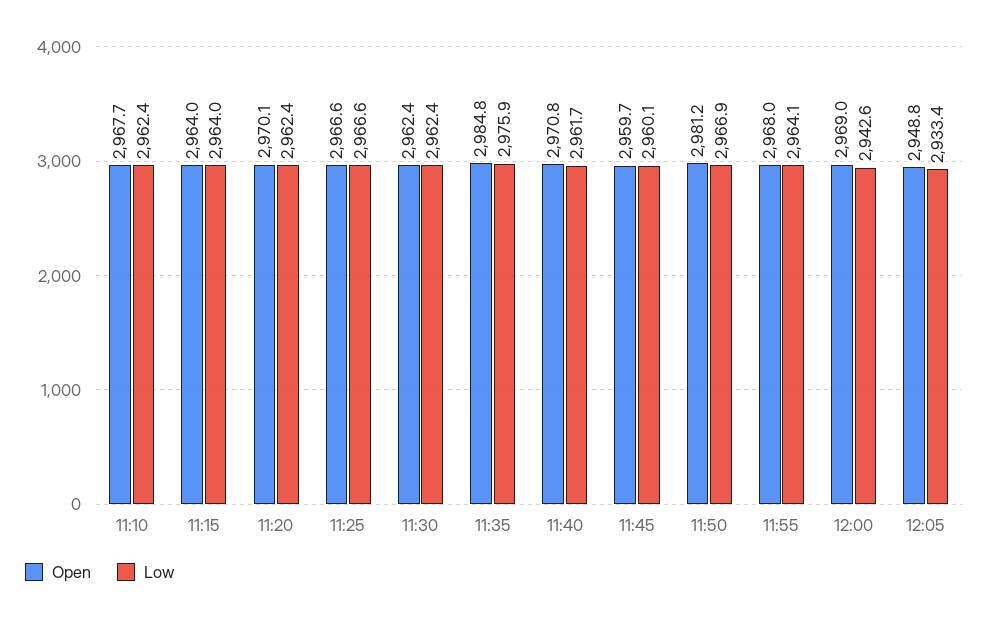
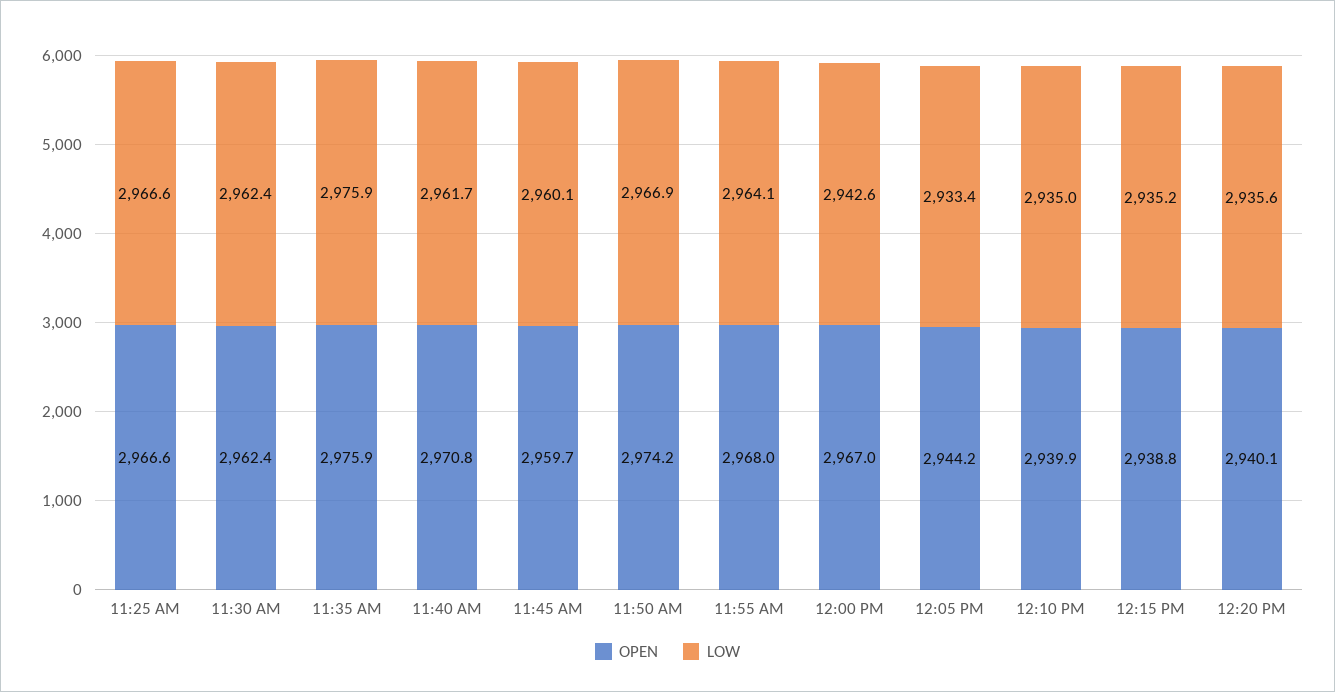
Open, 11:10: 2967.7 -> none
Low, 11:10: 2962.4 -> none
Open, 11:15: 2964 -> none
Low, 11:15: 2964 -> none
Open, 11:20: 2970.1 -> none
Low, 11:20: 2962.4 -> none
Open, 11:35: 2984.8 -> 2975.9
Open, 11:50: 2981.2 -> 2974.2
Open, 12:00: 2969 -> 2967
Open, 12:05: 2948.8 -> 2944.2
Open, 12:10 PM: none -> 2939.9
Low, 12:10 PM: none -> 2935
Open, 12:15 PM: none -> 2938.8
Low, 12:15 PM: none -> 2935.2
Open, 12:20 PM: none -> 2940.1
Low, 12:20 PM: none -> 2935.6

